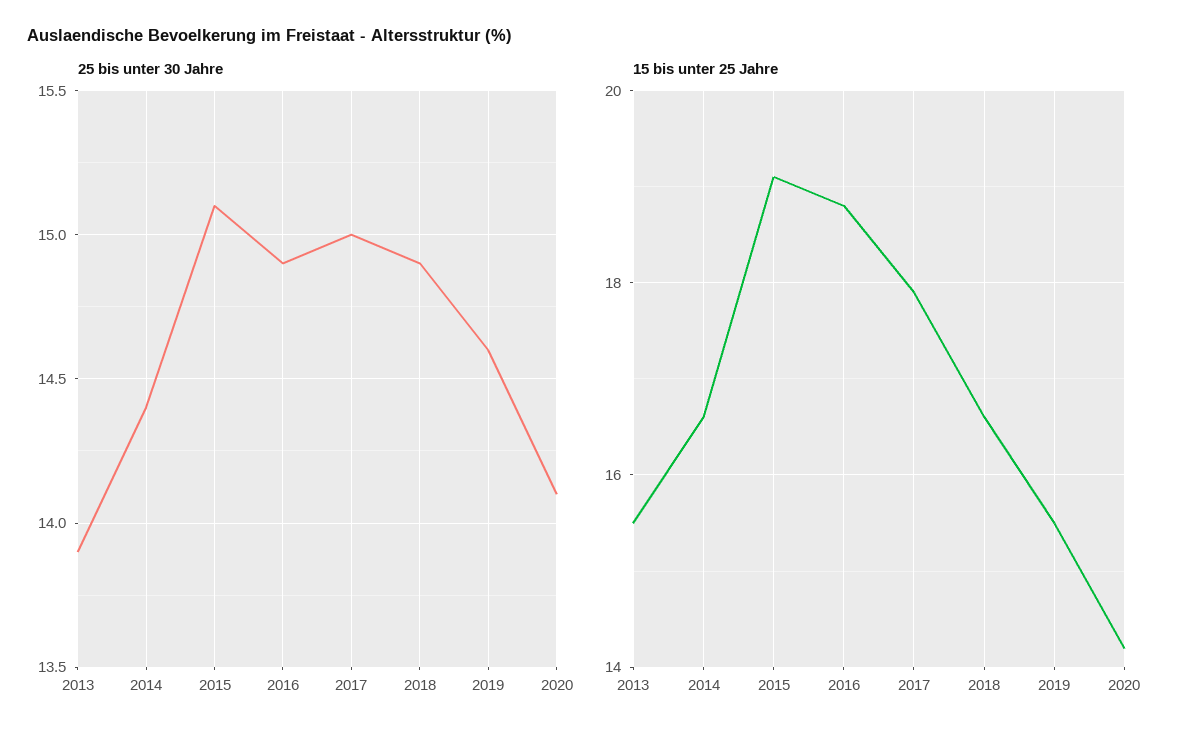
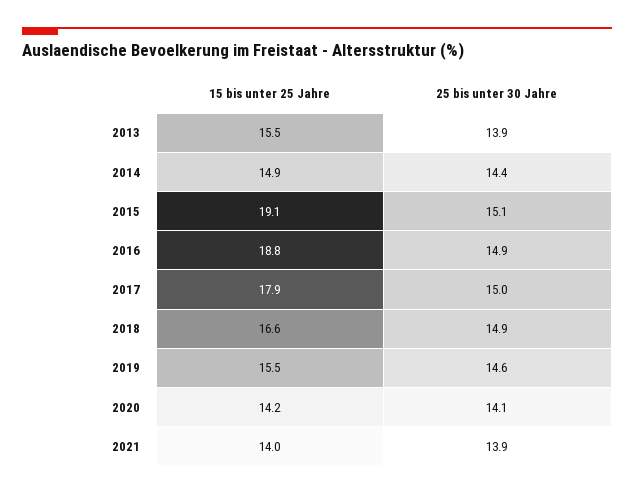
15 bis unter 25 Jahre, 2014: 16.5 -> 14.9
15 bis unter 25 Jahre, 2021: none -> 14
25 bis unter 30 Jahre, 2021: none -> 13.9

